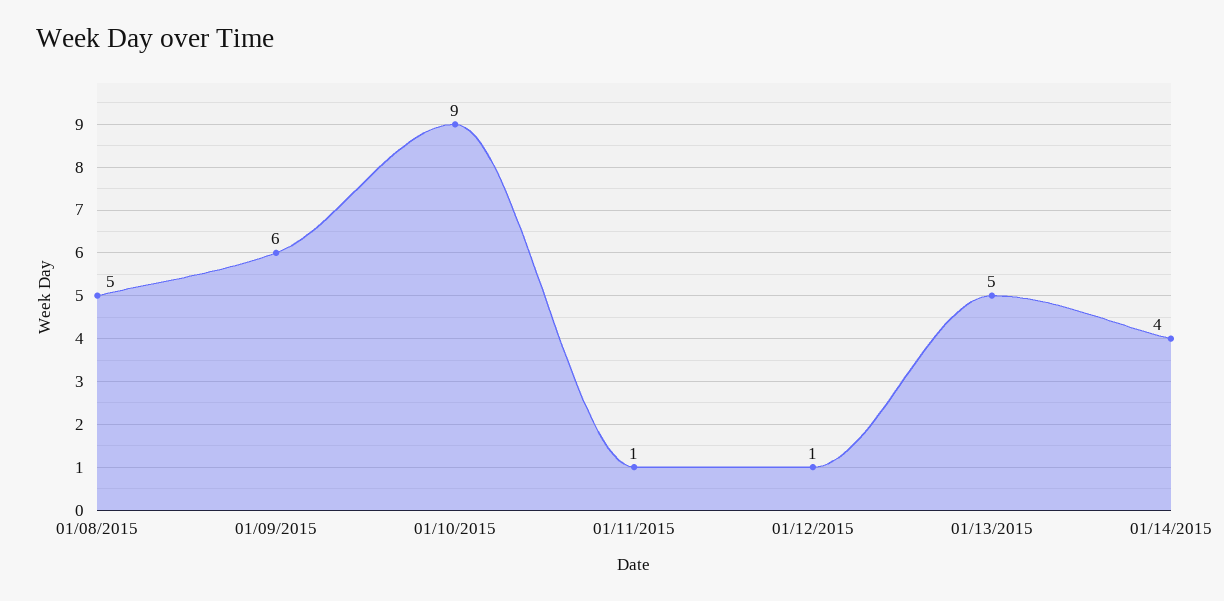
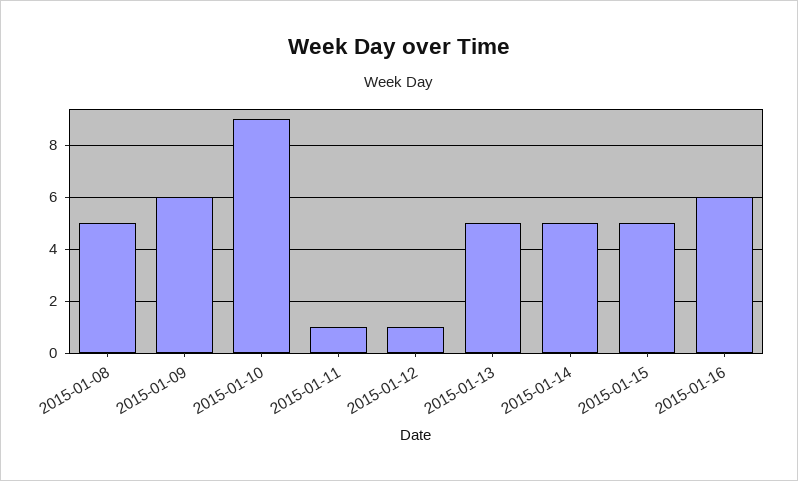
01/14/2015: 4 -> 5
2015-01-15: none -> 5
2015-01-16: none -> 6

